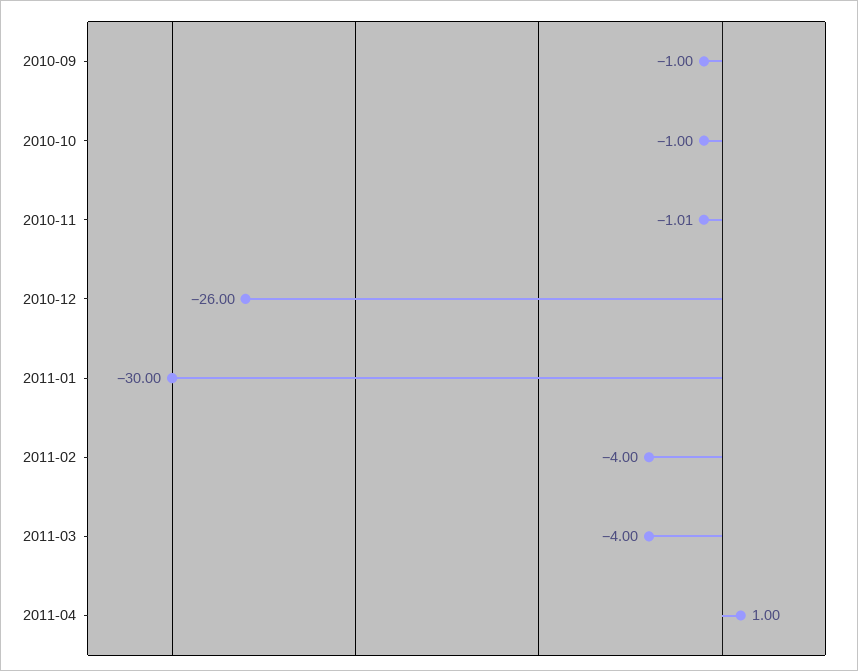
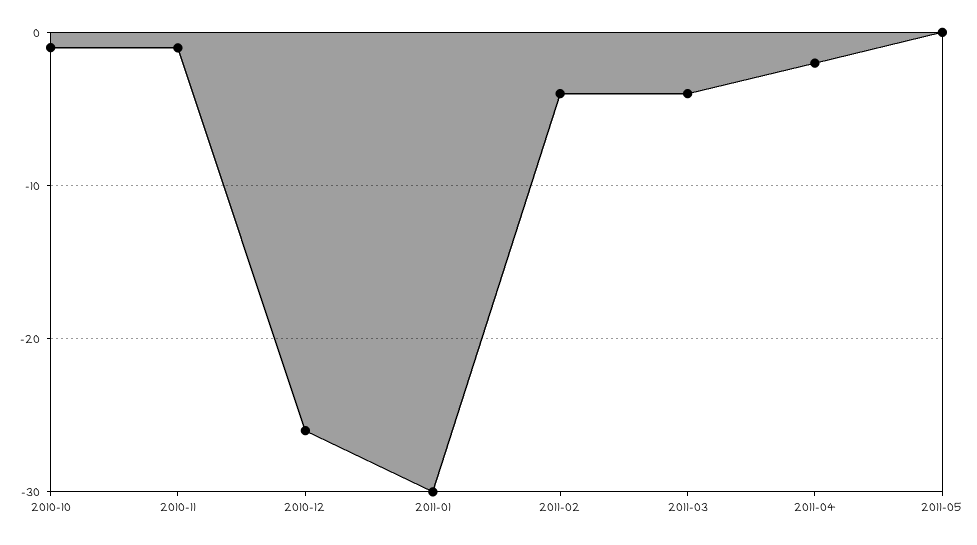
2010-09: -1 -> none
2011-04: 1 -> -2
2011-05: none -> 0

